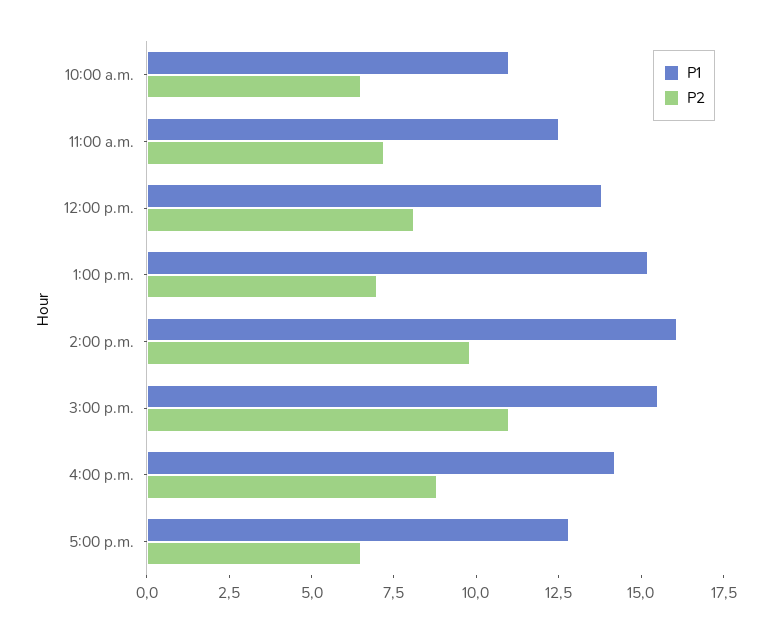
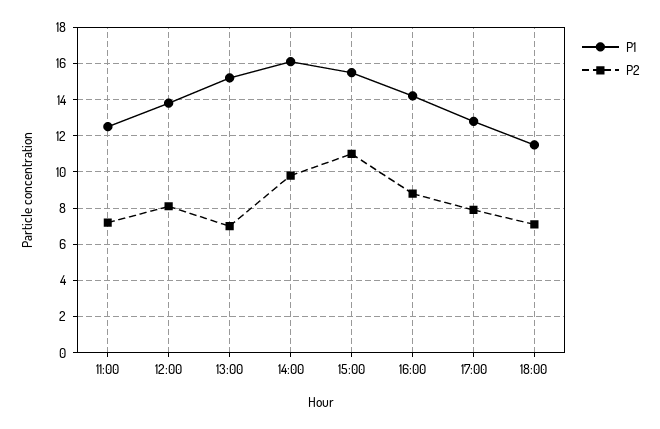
P1, 10:00 a.m.: 11 -> none
P2, 10:00 a.m.: 6.5 -> none
P2, 5:00 p.m.: 6.5 -> 8
P1, 18:00: none -> 11.5
P2, 18:00: none -> 7

